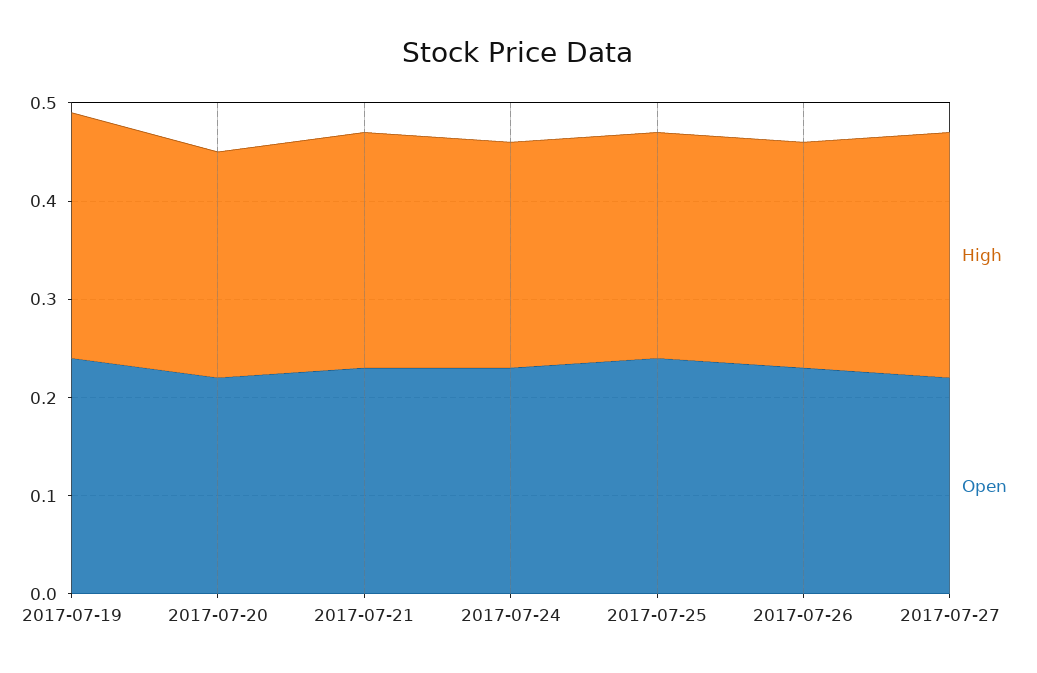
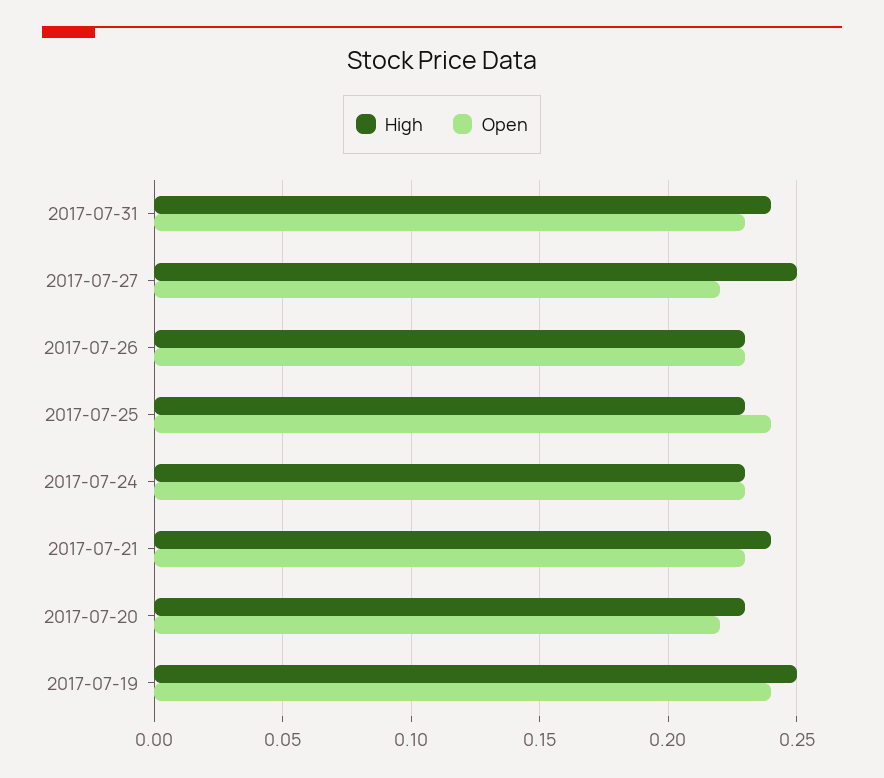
High, 2017-07-31: none -> 0.24
Open, 2017-07-31: none -> 0.23

